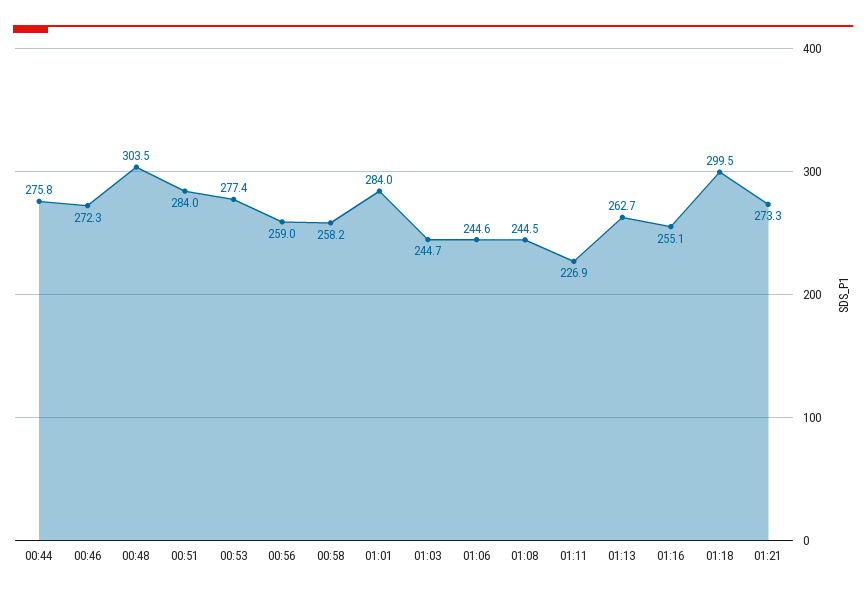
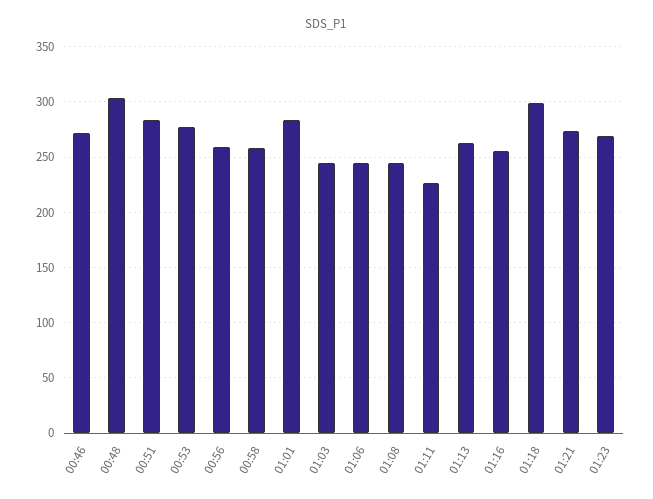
00:44: 275.8 -> none
01:23: none -> 270

